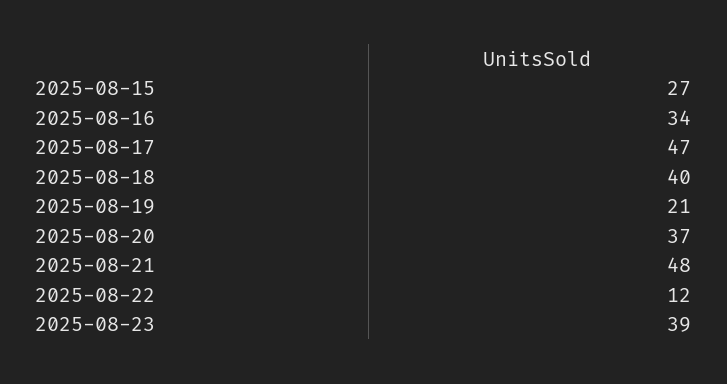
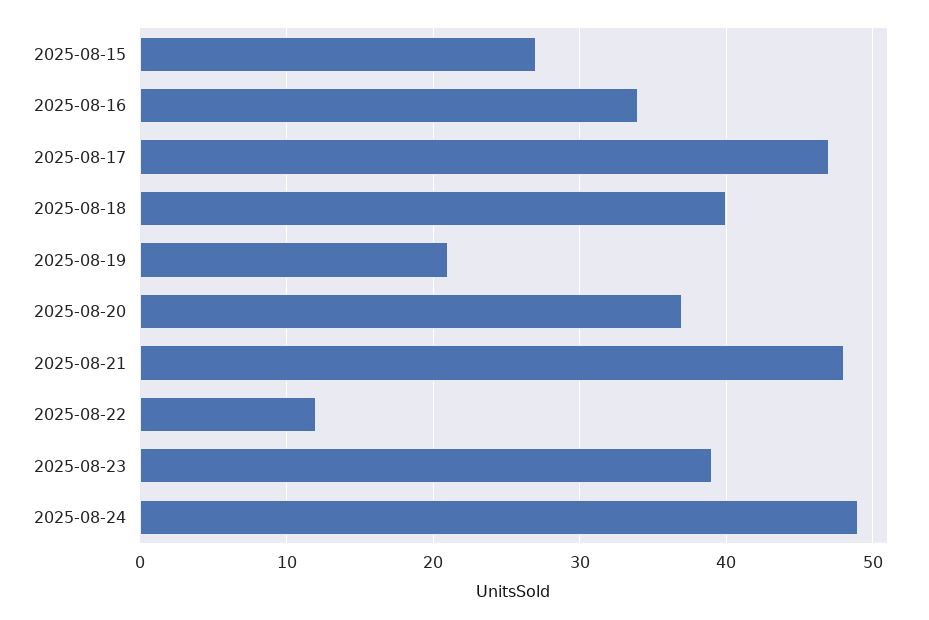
2025-08-24: none -> 49

